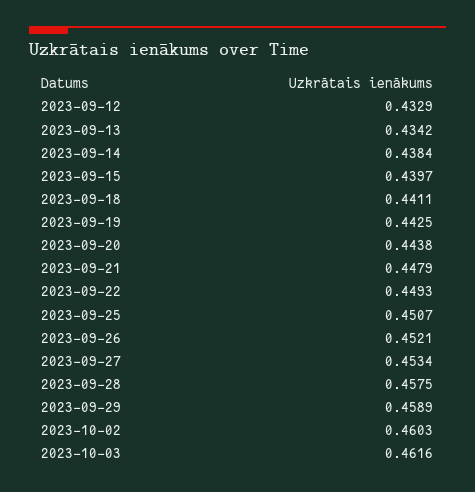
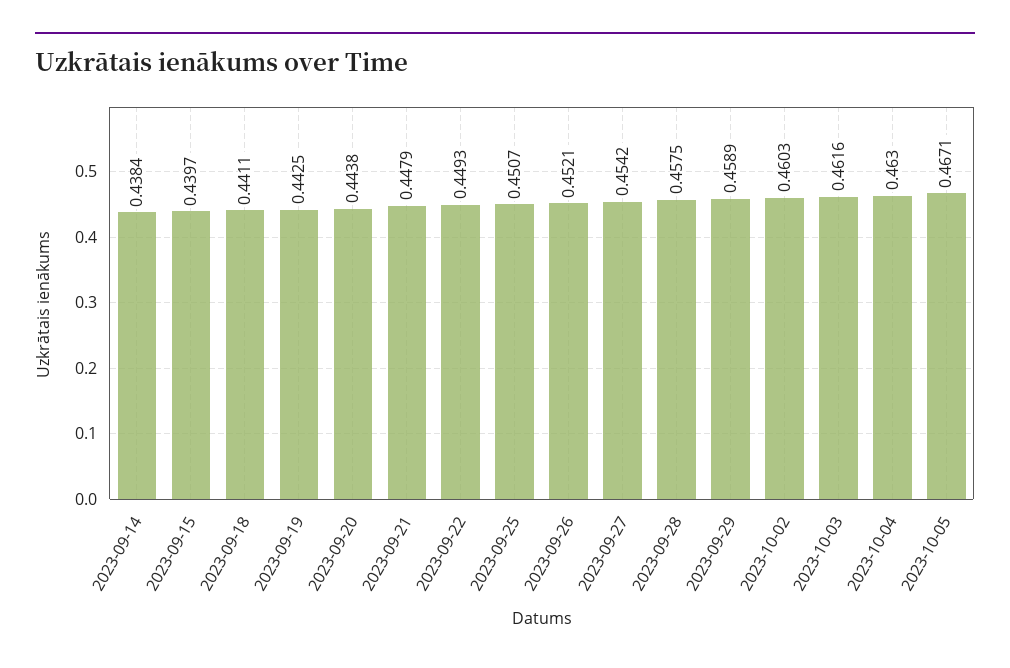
2023-09-12: 0.4329 -> none
2023-09-13: 0.4342 -> none
2023-09-27: 0.4534 -> 0.4542
2023-10-04: none -> 0.463
2023-10-05: none -> 0.4671

